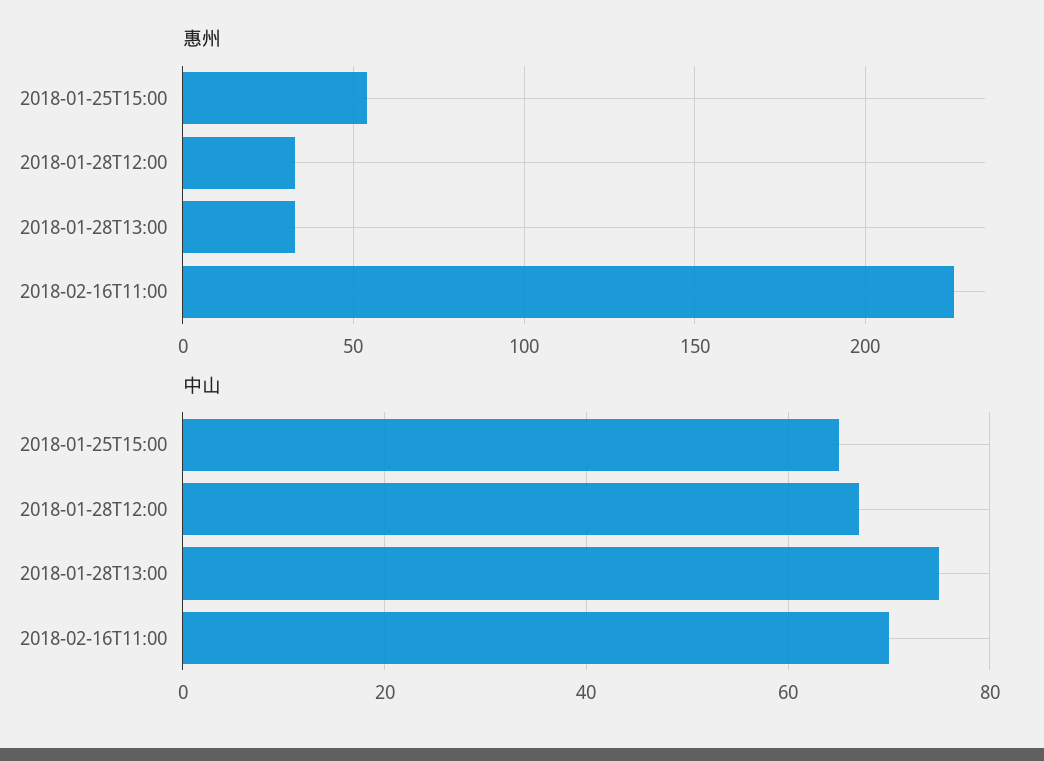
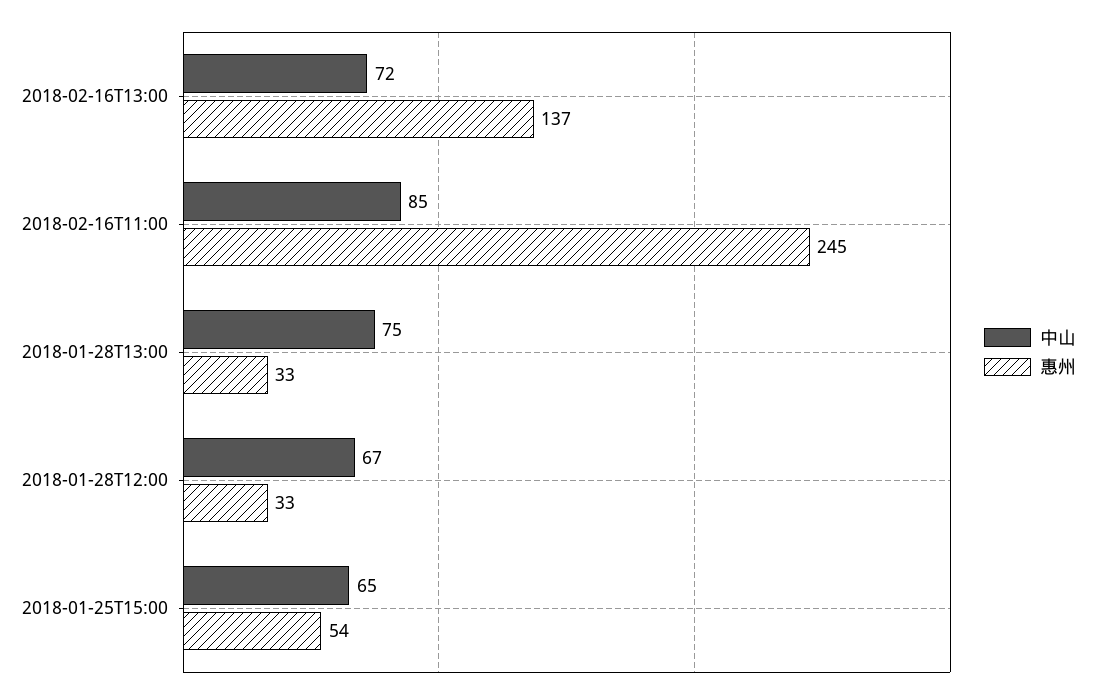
惠州, 2018-02-16T11:00: 225 -> 245
中山, 2018-02-16T11:00: 70 -> 85
中山, 2018-02-16T13:00: none -> 72
惠州, 2018-02-16T13:00: none -> 137

